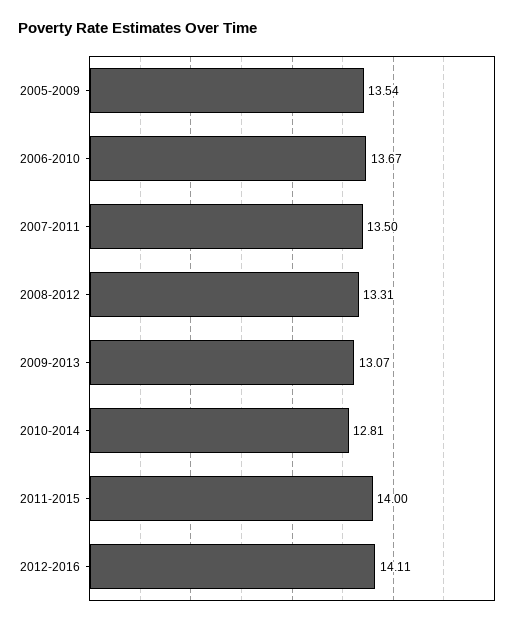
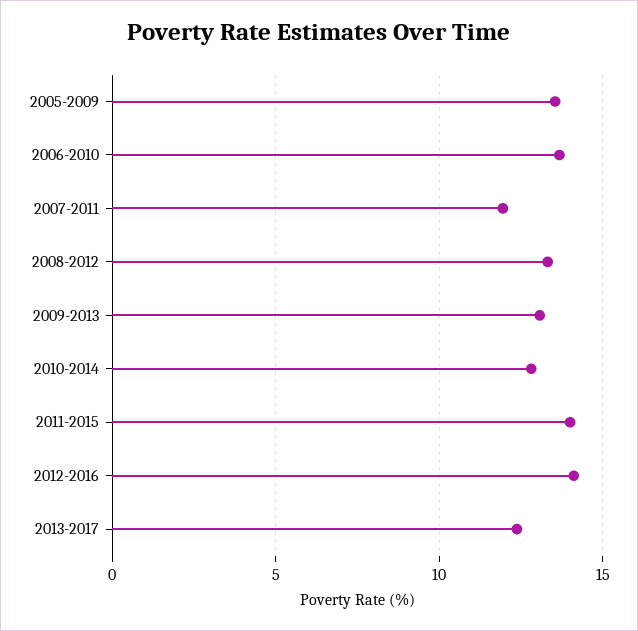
2007-2011: 13.5 -> 12
2013-2017: none -> 12.5

